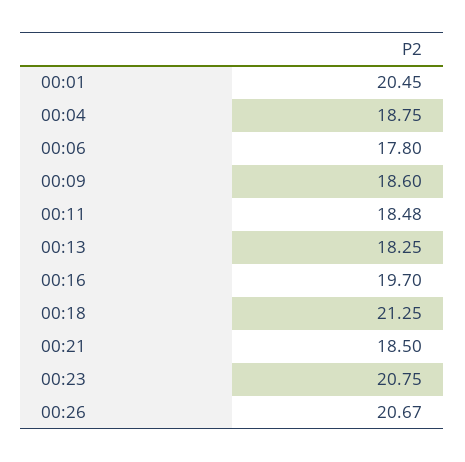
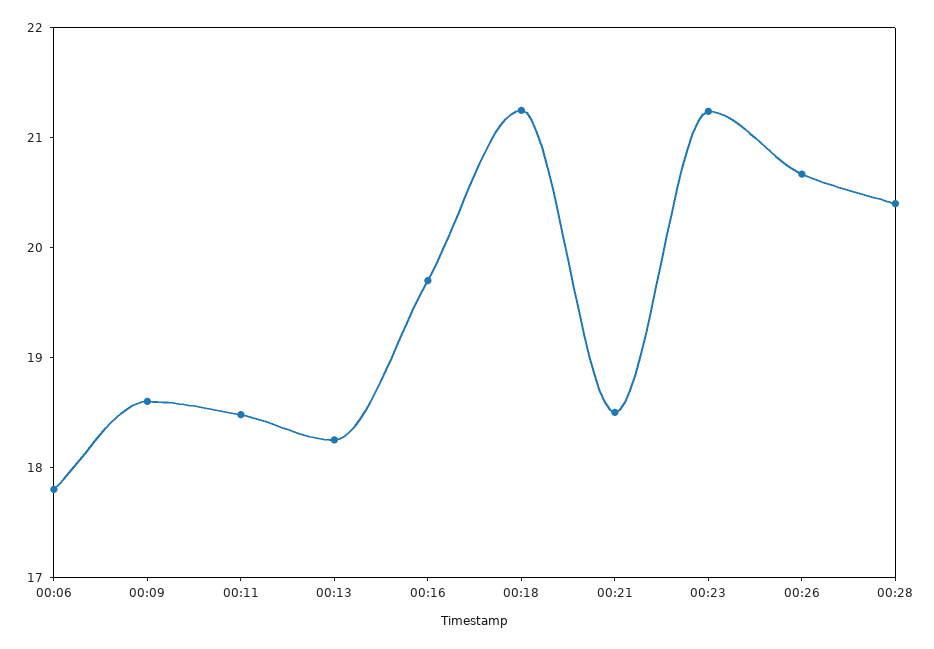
00:01: 20.45 -> none
00:04: 18.75 -> none
00:23: 20.75 -> 21.2
00:28: none -> 20.4

